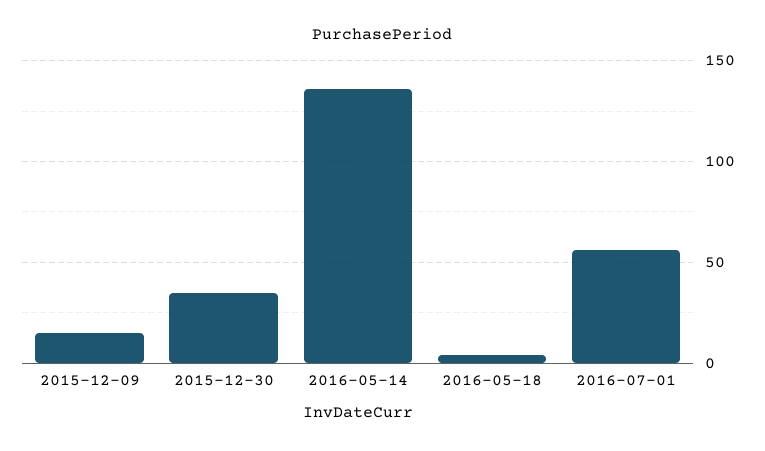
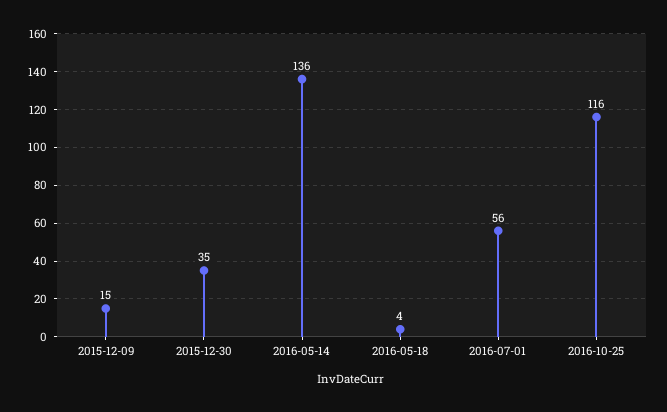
2016-10-25: none -> 116

